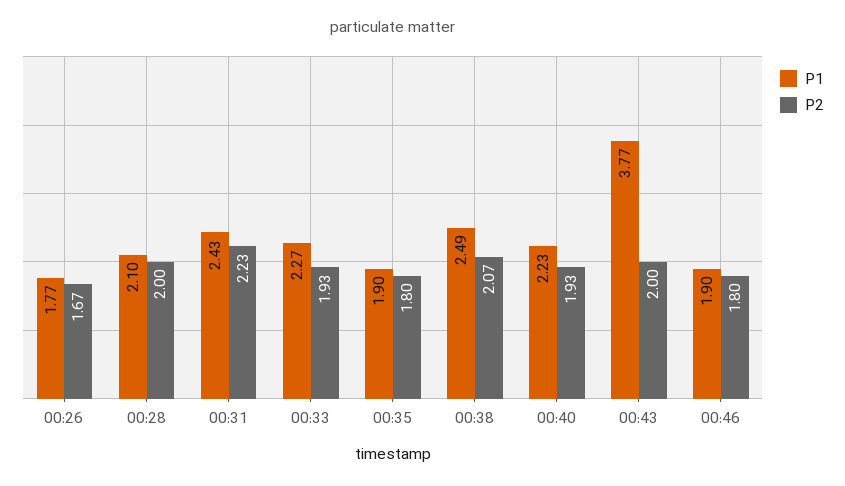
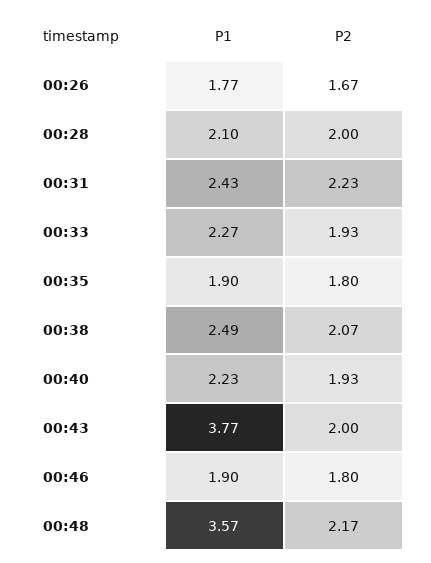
P1, 00:48: none -> 3.57
P2, 00:48: none -> 2.17

